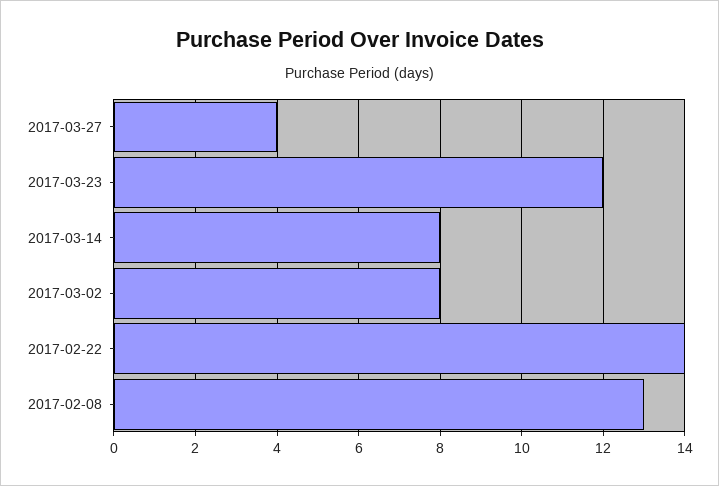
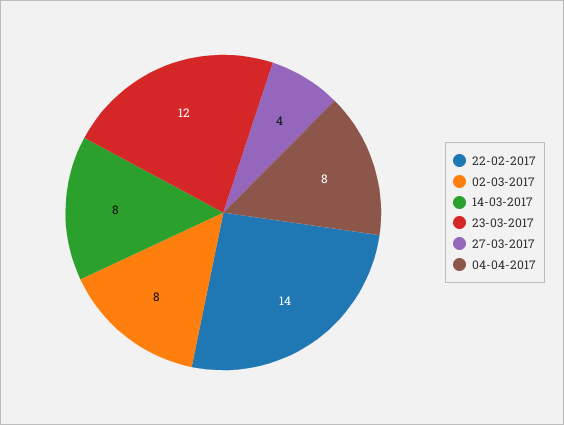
2017-02-08: 13 -> none
04-04-2017: none -> 8

